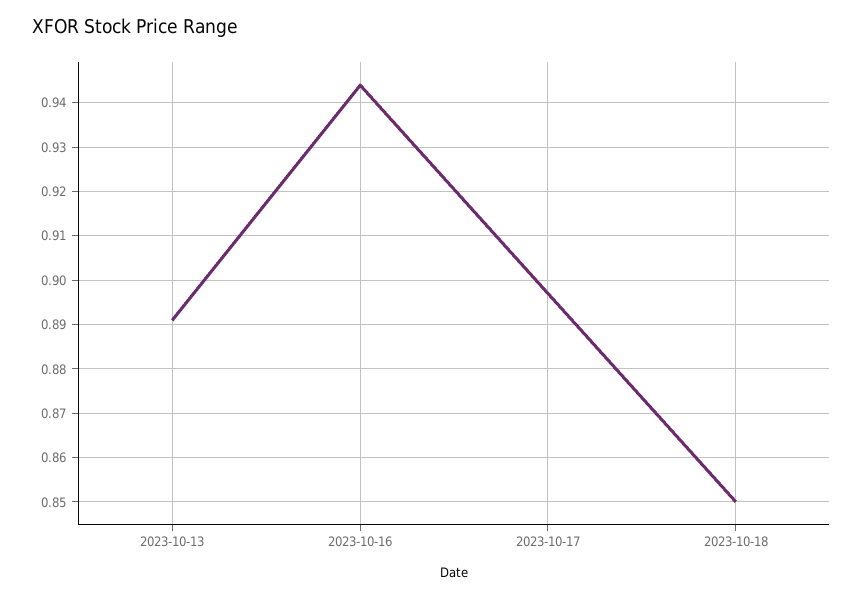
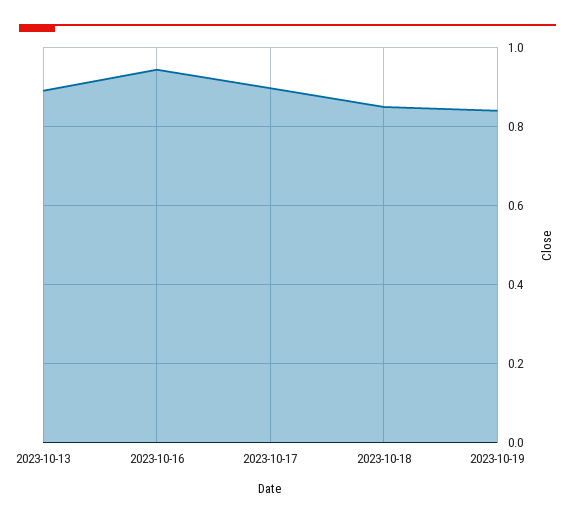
2023-10-19: none -> 0.84

